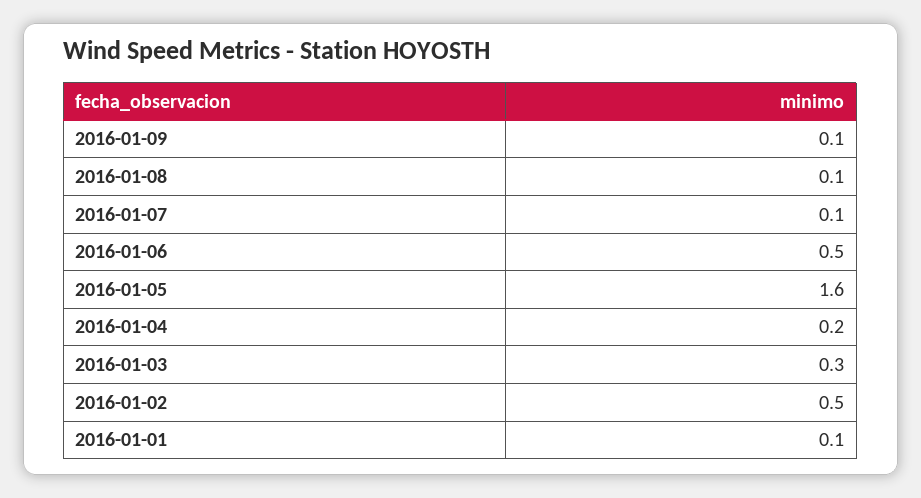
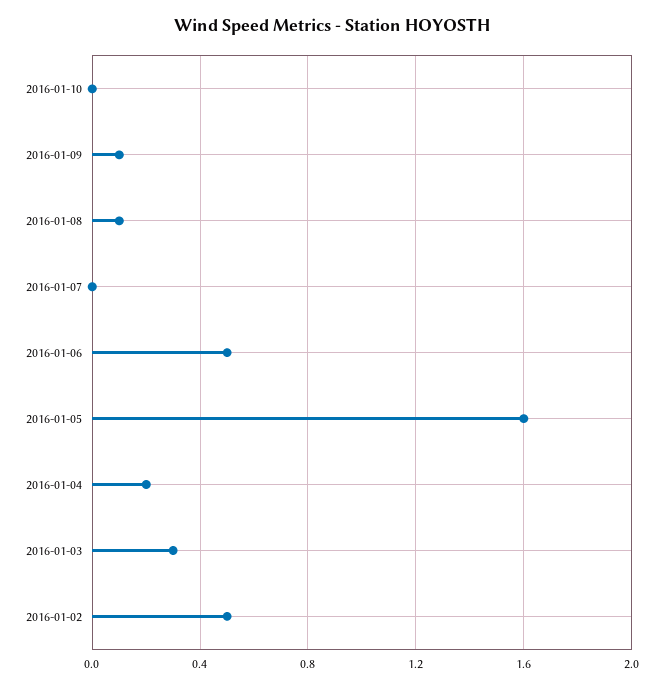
2016-01-07: 0.1 -> 0
2016-01-01: 0.1 -> none
2016-01-10: none -> 0

